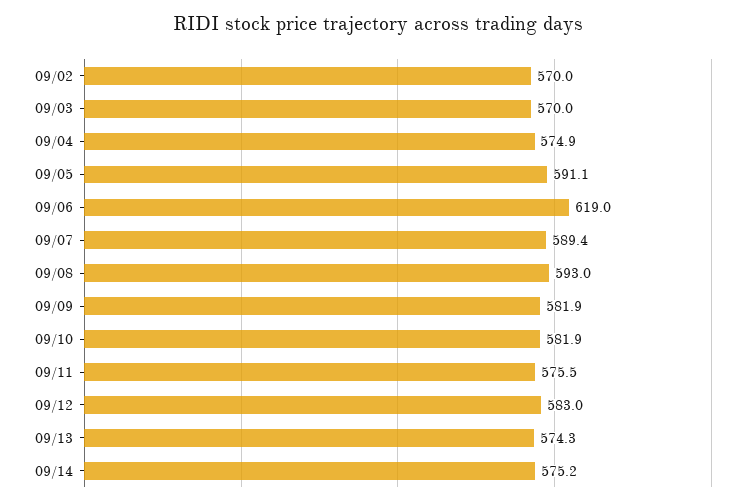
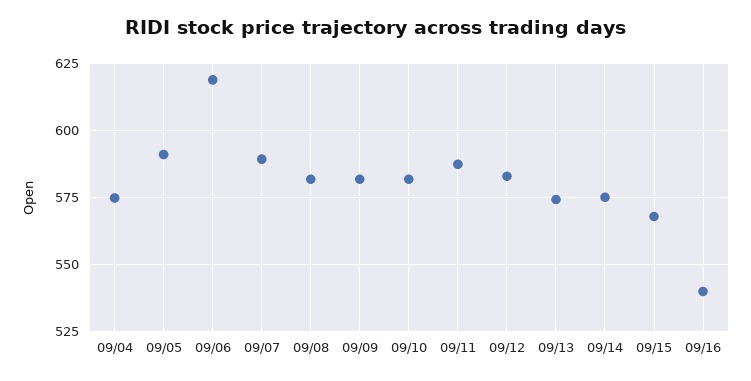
09/02: 570 -> none
09/03: 570 -> none
09/08: 593 -> 582.5
09/11: 575.5 -> 587.5
09/15: none -> 567.5
09/16: none -> 540

